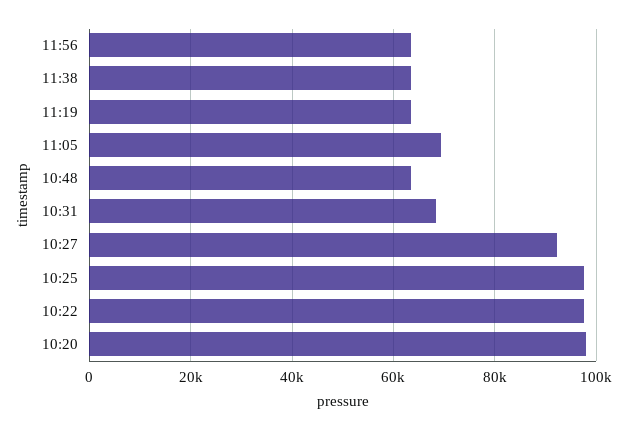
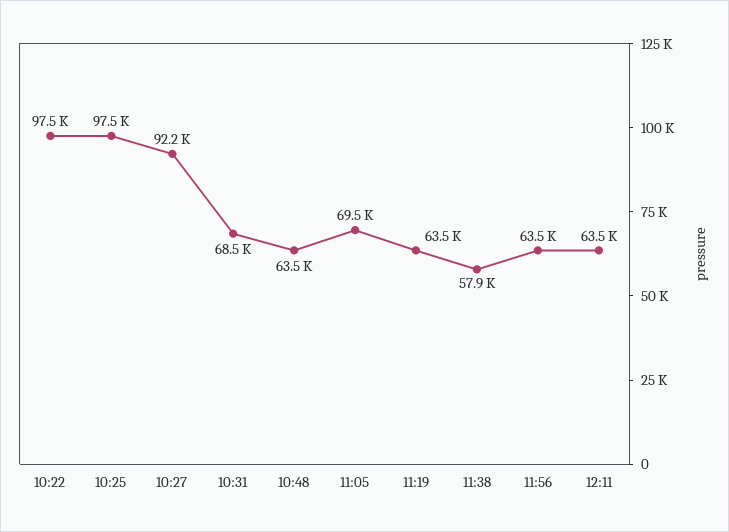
11:38: 64000 -> 57900
10:20: 98000 -> none
12:11: none -> 63500

